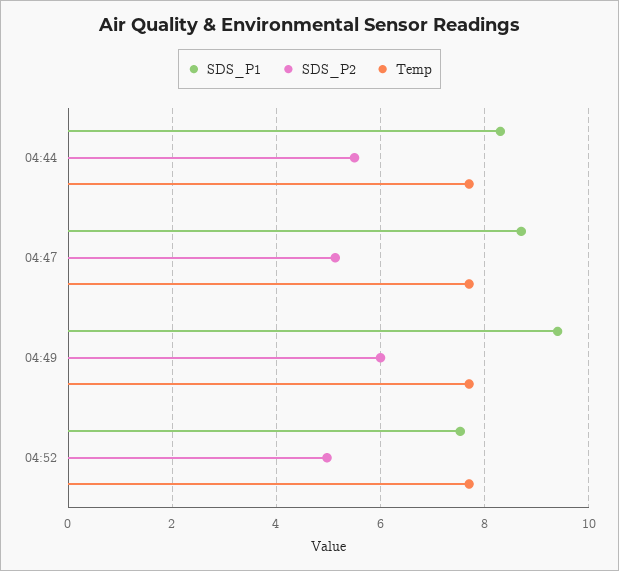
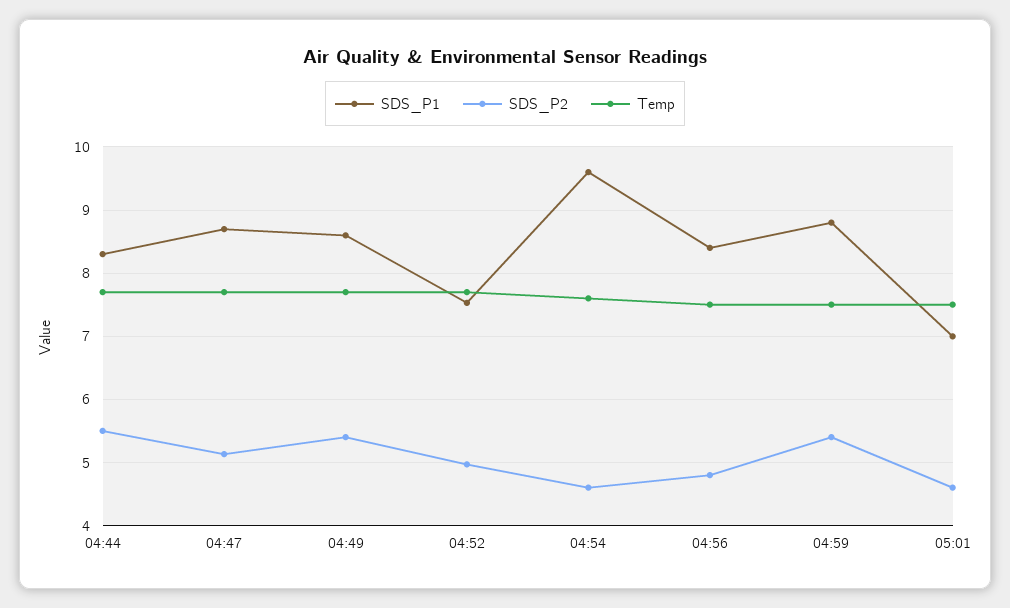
SDS_P1, 04:49: 9.4 -> 8.6
SDS_P2, 04:49: 6 -> 5.4
SDS_P1, 04:54: none -> 9.6
SDS_P2, 04:54: none -> 4.6
Temp, 04:54: none -> 7.6
SDS_P1, 04:56: none -> 8.4
SDS_P2, 04:56: none -> 4.8
Temp, 04:56: none -> 7.5
SDS_P1, 04:59: none -> 8.8
SDS_P2, 04:59: none -> 5.4
Temp, 04:59: none -> 7.5
SDS_P1, 05:01: none -> 7
SDS_P2, 05:01: none -> 4.6
Temp, 05:01: none -> 7.5

